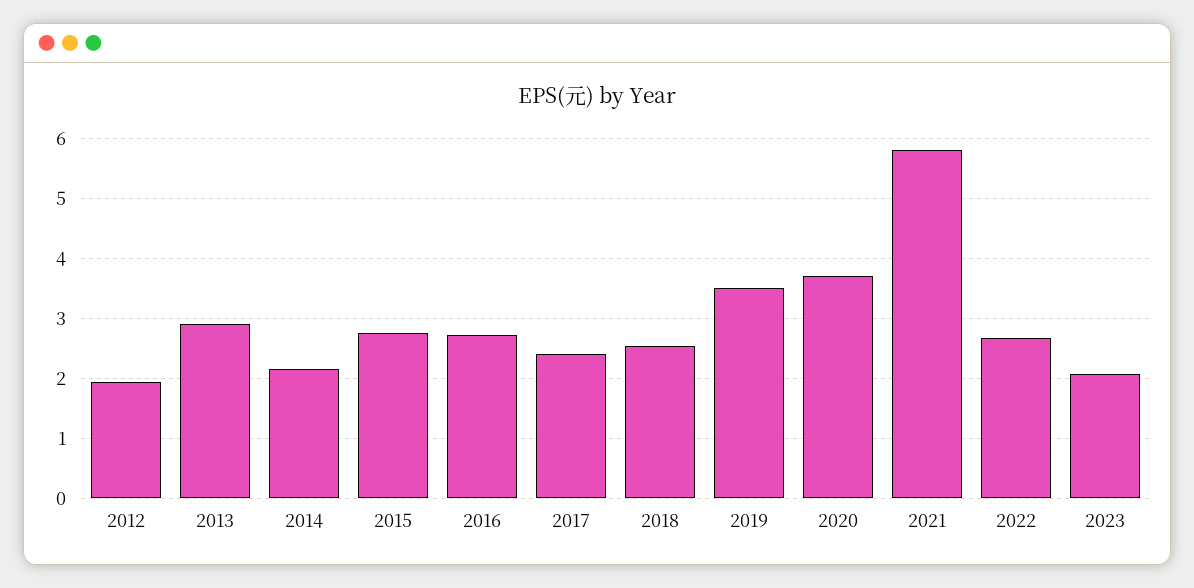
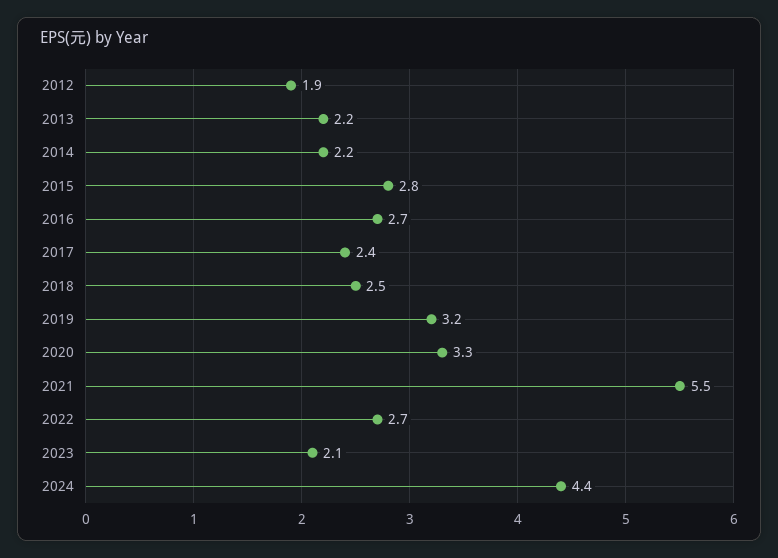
2013: 2.9 -> 2.2
2019: 3.5 -> 3.2
2020: 3.7 -> 3.3
2021: 5.8 -> 5.5
2024: none -> 4.4

